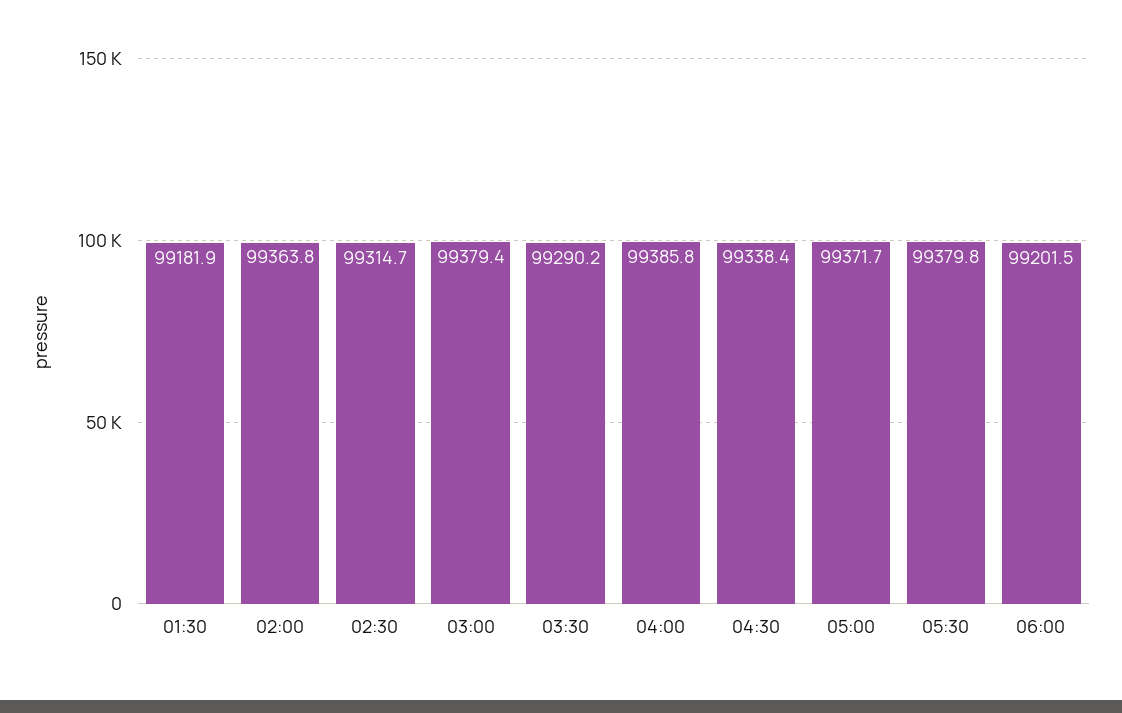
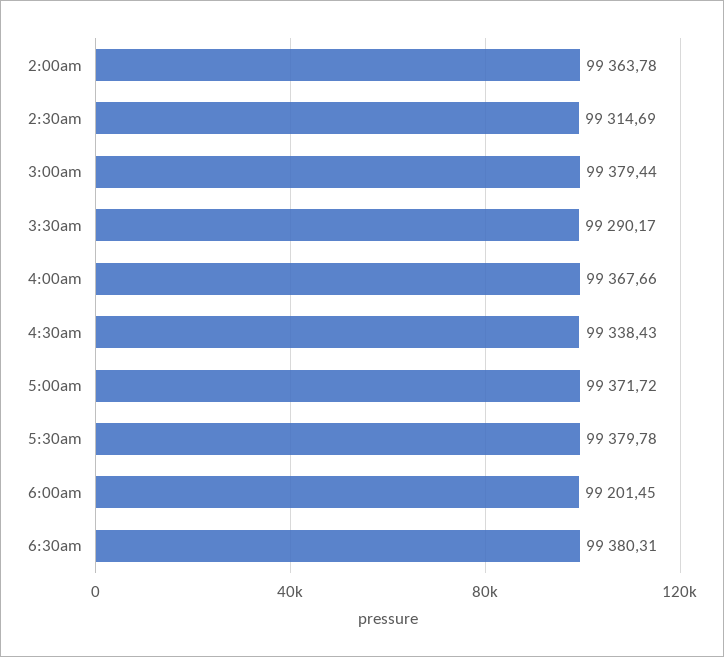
01:30: 99181.9 -> none
04:00: 99385.8 -> 99367.66
6:30am: none -> 99380.31

